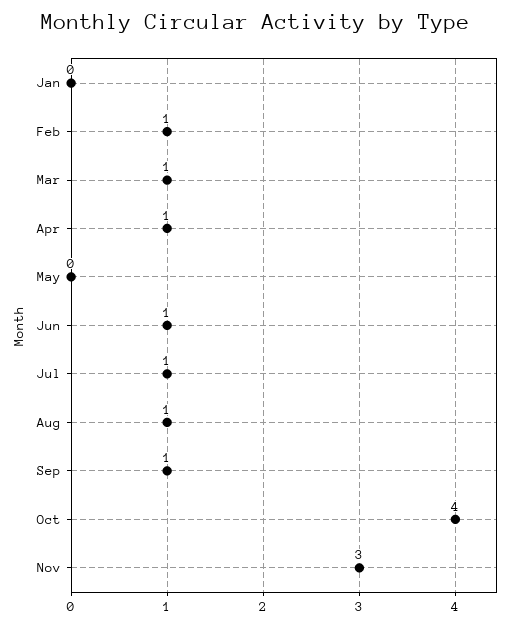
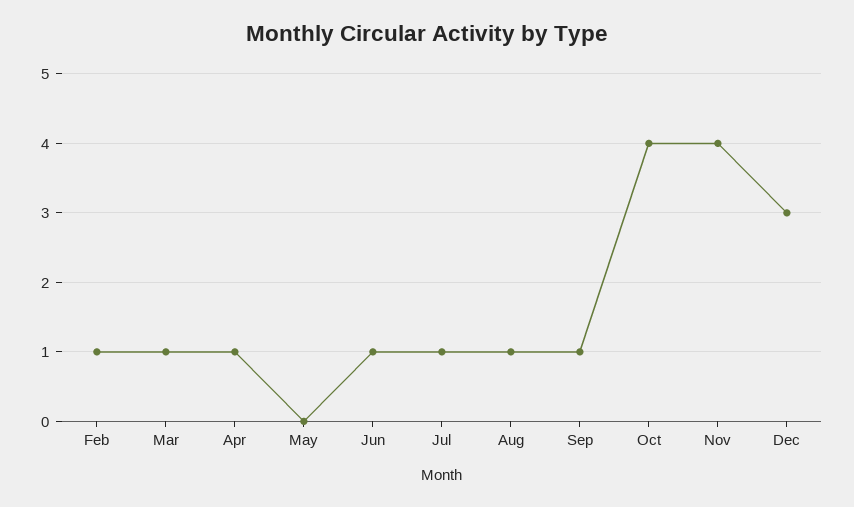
Jan: 0 -> none
Nov: 3 -> 4
Dec: none -> 3

